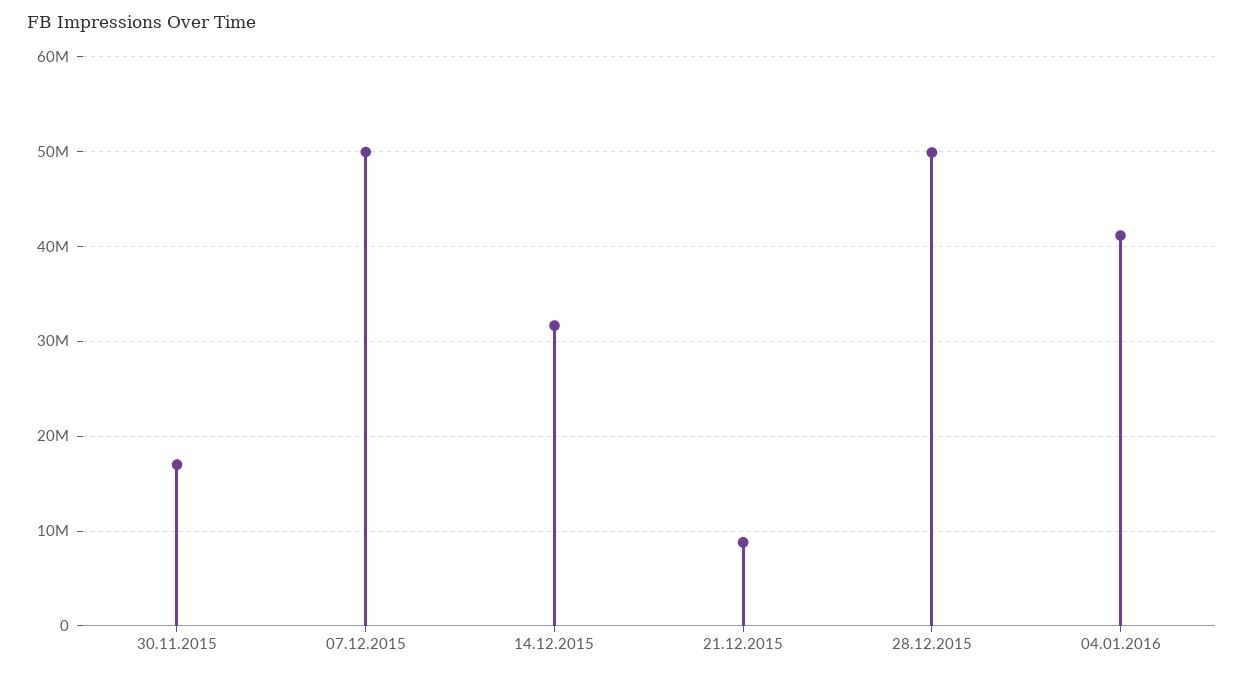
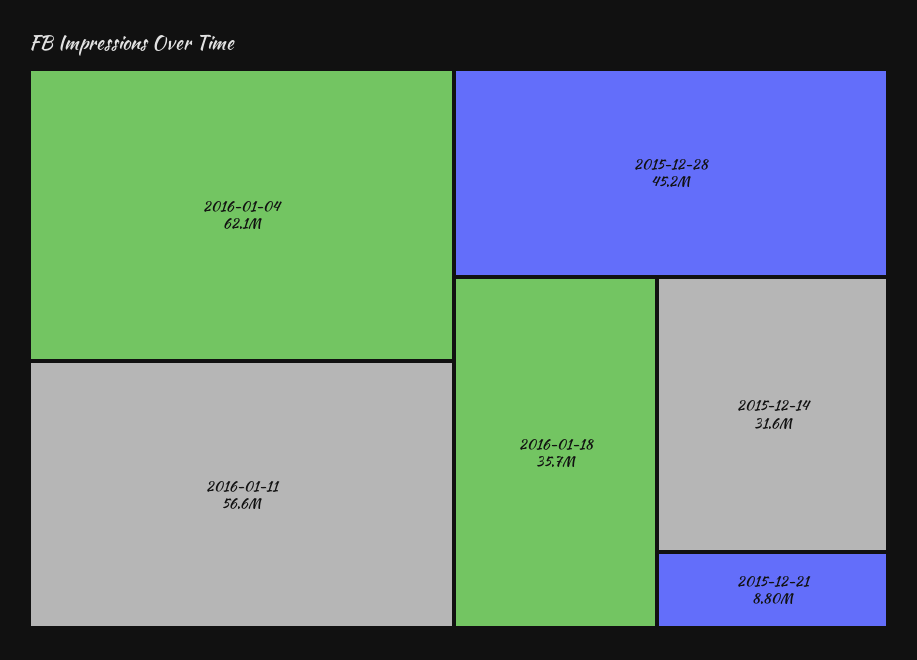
30.11.2015: 17000000 -> none
07.12.2015: 50000000 -> none
28.12.2015: 50000000 -> 45200000
04.01.2016: 41000000 -> 62100000
2016-01-11: none -> 56600000
2016-01-18: none -> 35700000

